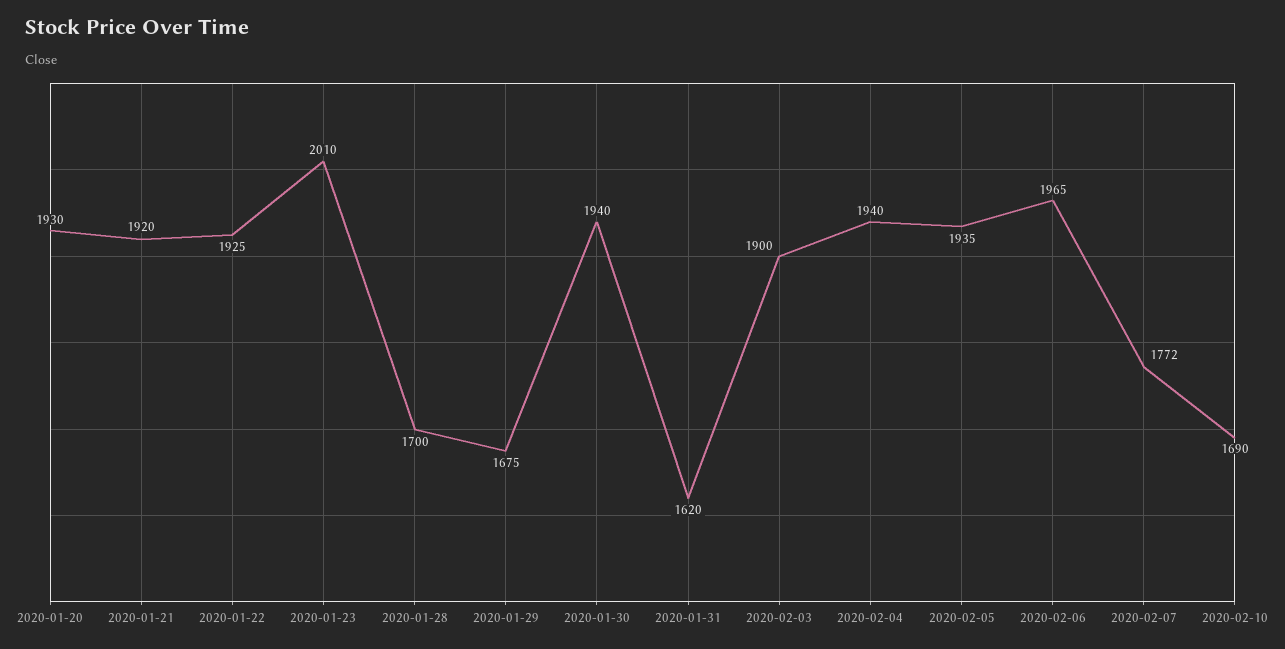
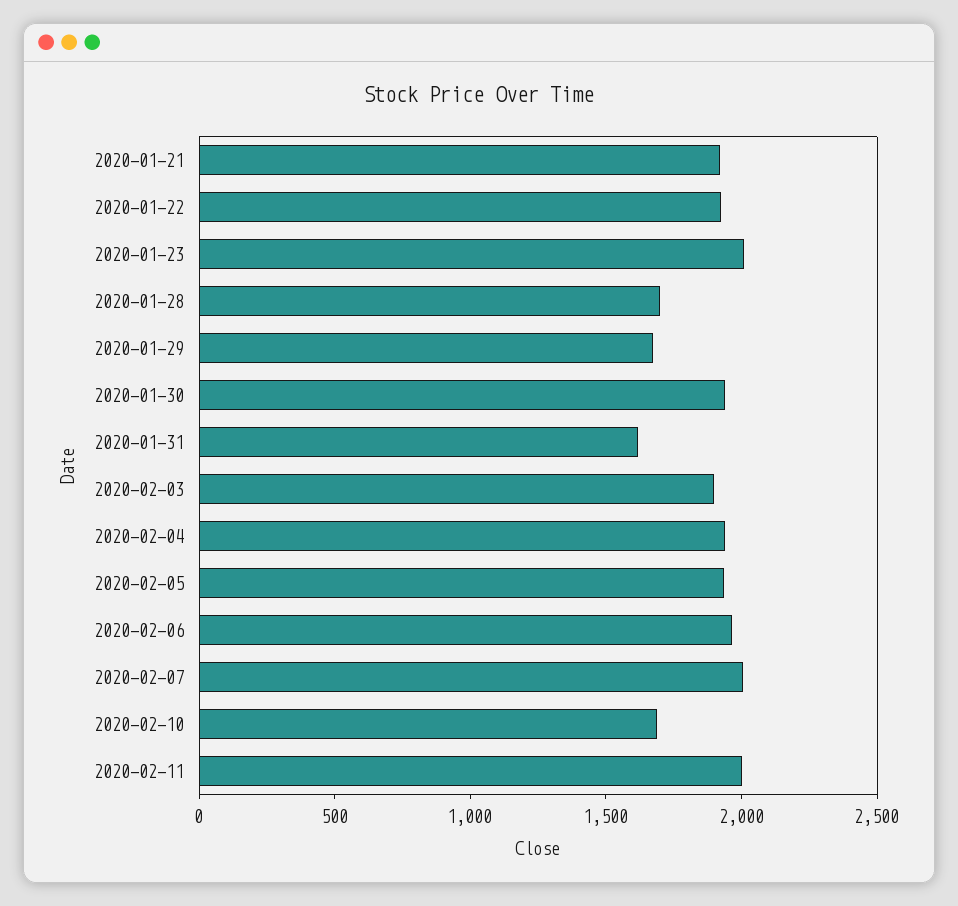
2020-01-20: 1930 -> none
2020-02-07: 1772 -> 2000
2020-02-11: none -> 2000

